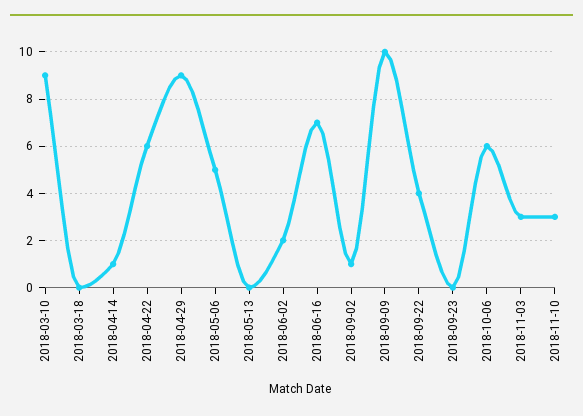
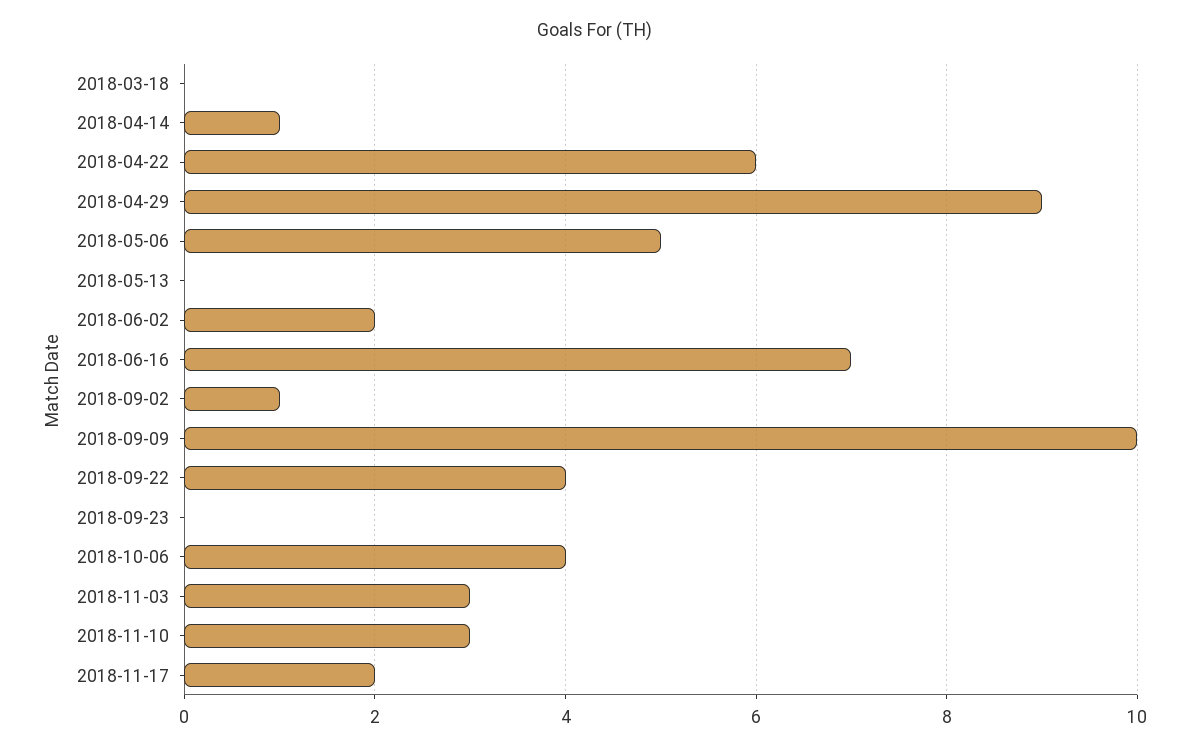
2018-03-10: 9 -> none
2018-10-06: 6 -> 4
2018-11-17: none -> 2

